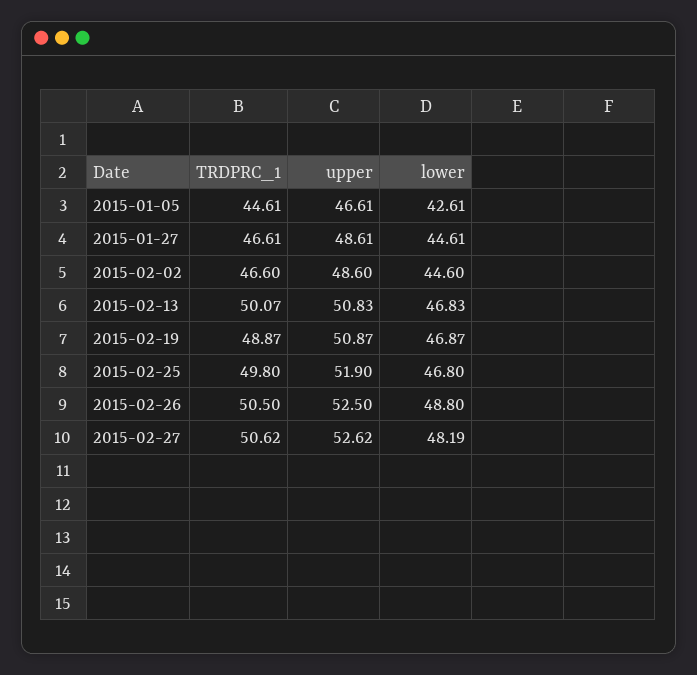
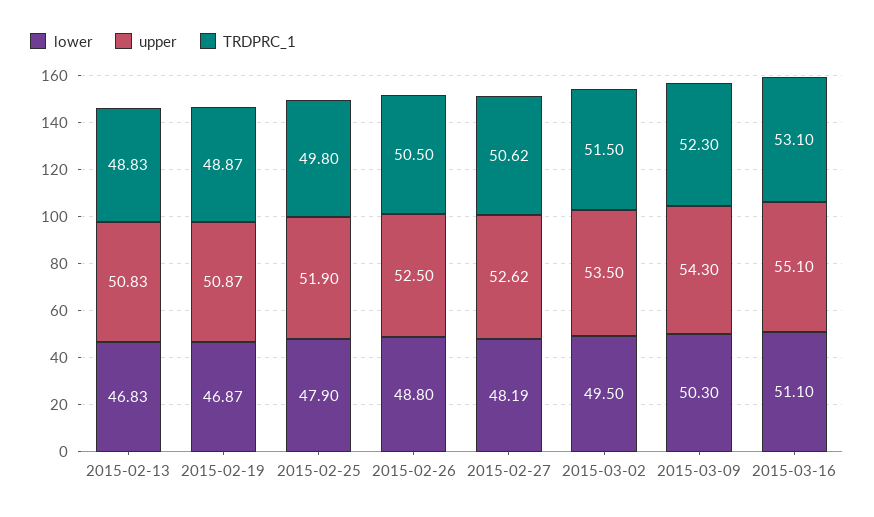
TRDPRC_1, 2015-01-05: 44.61 -> none
upper, 2015-01-05: 46.61 -> none
lower, 2015-01-05: 42.61 -> none
TRDPRC_1, 2015-01-27: 46.61 -> none
upper, 2015-01-27: 48.61 -> none
lower, 2015-01-27: 44.61 -> none
TRDPRC_1, 2015-02-02: 46.6 -> none
upper, 2015-02-02: 48.6 -> none
lower, 2015-02-02: 44.6 -> none
TRDPRC_1, 2015-02-13: 50.07 -> 48.83
lower, 2015-02-25: 46.8 -> 47.9
lower, 2015-03-02: none -> 49.5
upper, 2015-03-02: none -> 53.5
TRDPRC_1, 2015-03-02: none -> 51.5
lower, 2015-03-09: none -> 50.3
upper, 2015-03-09: none -> 54.3
TRDPRC_1, 2015-03-09: none -> 52.3
lower, 2015-03-16: none -> 51.1
upper, 2015-03-16: none -> 55.1
TRDPRC_1, 2015-03-16: none -> 53.1

